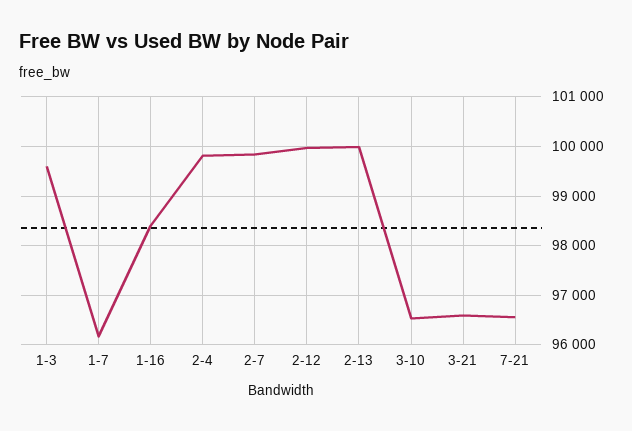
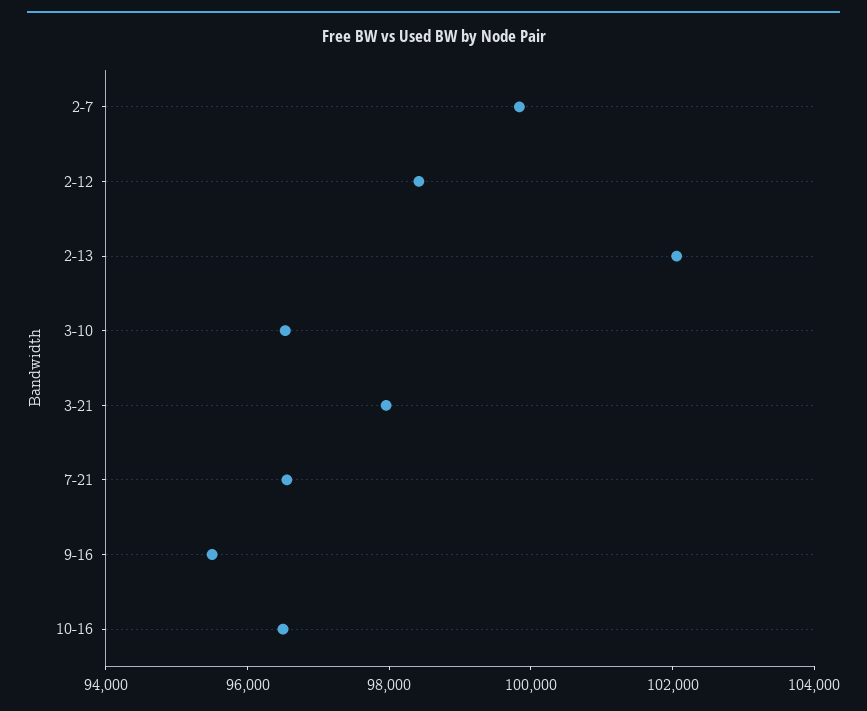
1-3: 99600 -> none
1-7: 96200 -> none
1-16: 98400 -> none
2-4: 99800 -> none
2-12: 100000 -> 98500
2-13: 100000 -> 102000
3-21: 96600 -> 98000
9-16: none -> 95500
10-16: none -> 96500

